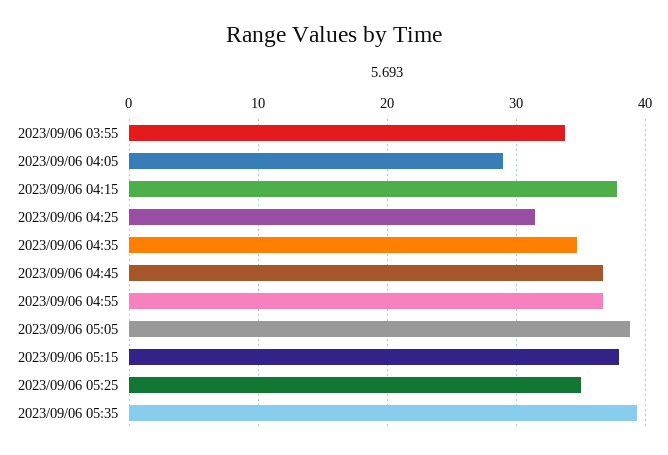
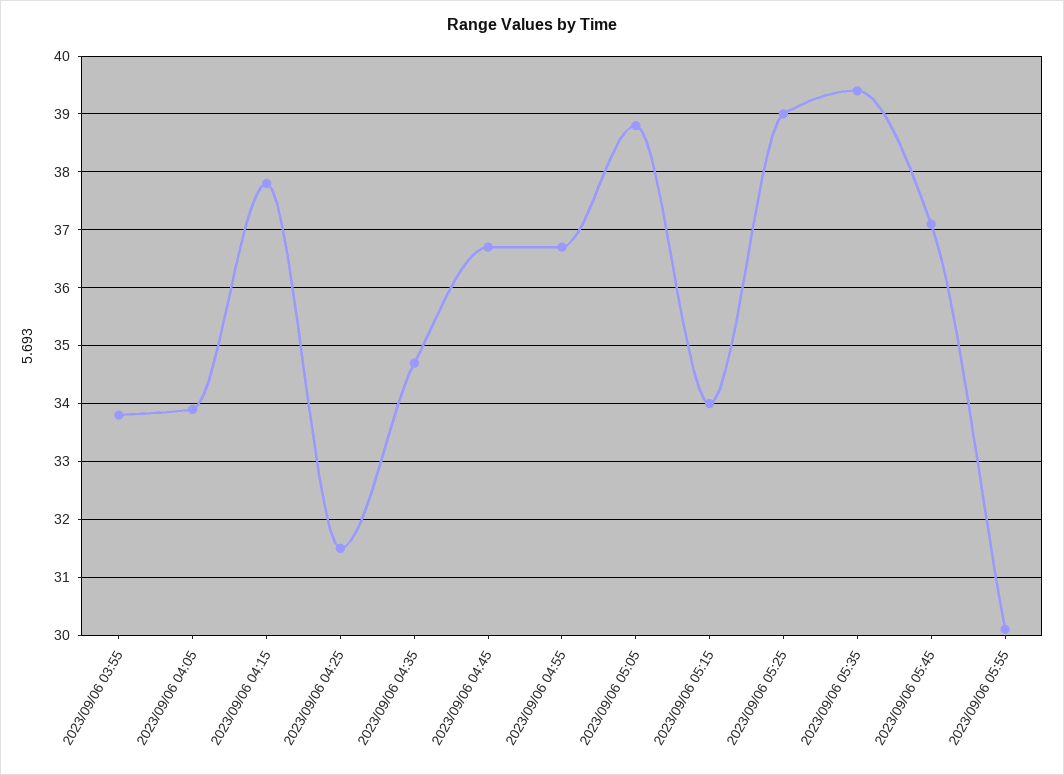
2023/09/06 04:05: 29 -> 34
2023/09/06 05:15: 38 -> 34
2023/09/06 05:25: 35 -> 39
2023/09/06 05:45: none -> 37
2023/09/06 05:55: none -> 30

